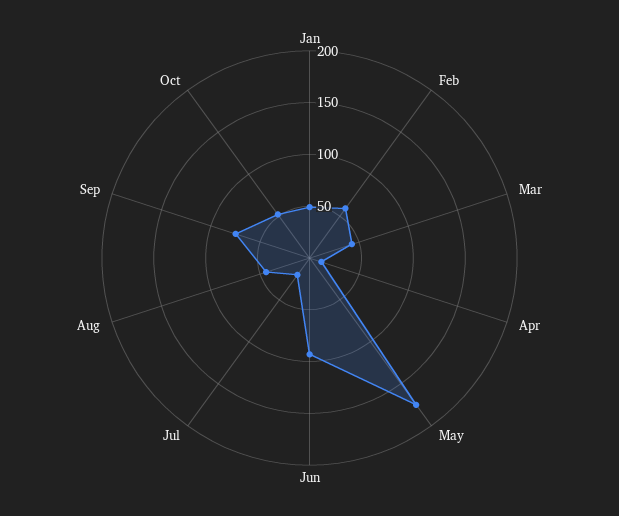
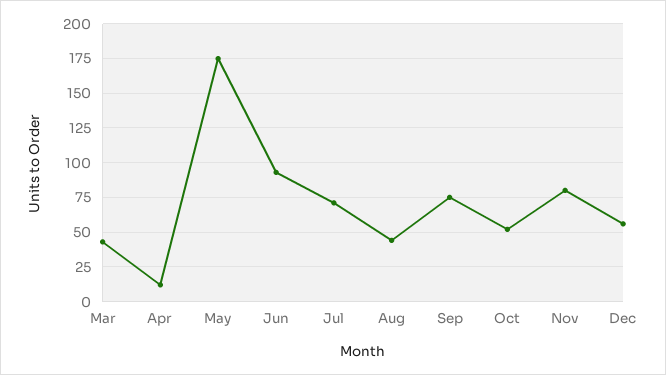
Jan: 50 -> none
Feb: 60 -> none
Jul: 20 -> 70
Nov: none -> 80
Dec: none -> 55

